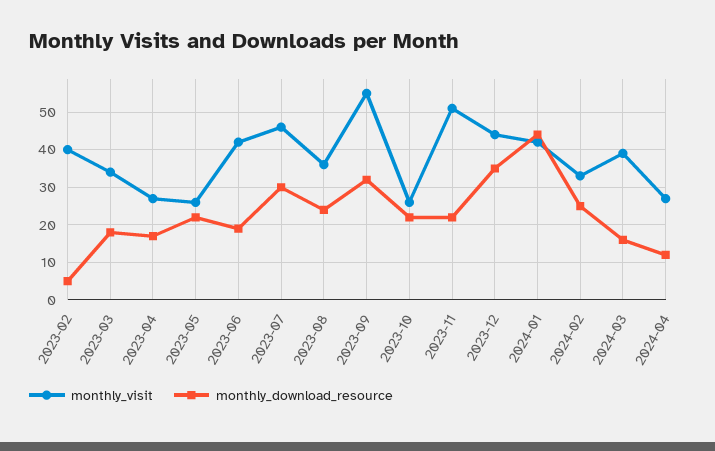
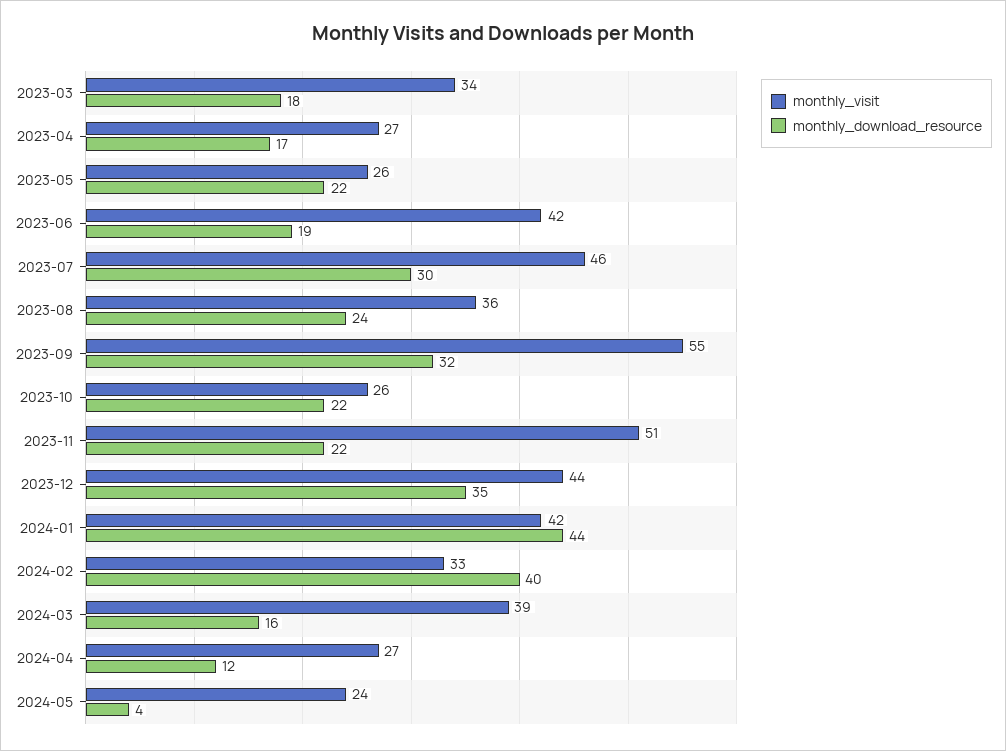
monthly_visit, 2023-02: 40 -> none
monthly_download_resource, 2023-02: 5 -> none
monthly_download_resource, 2024-02: 25 -> 40
monthly_visit, 2024-05: none -> 24
monthly_download_resource, 2024-05: none -> 4

